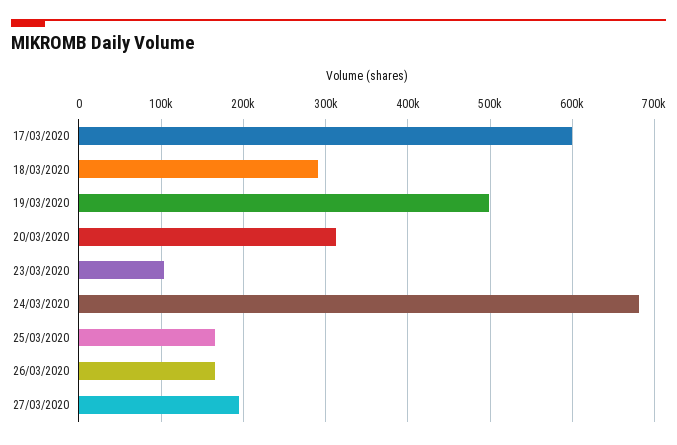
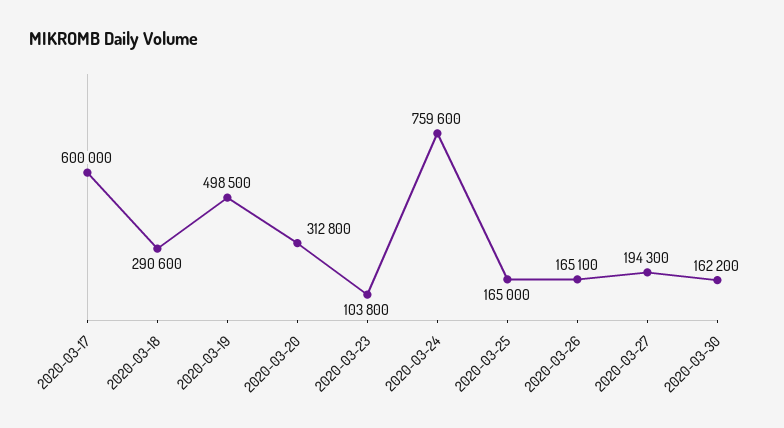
24/03/2020: 680000 -> 759600
2020-03-30: none -> 162200

